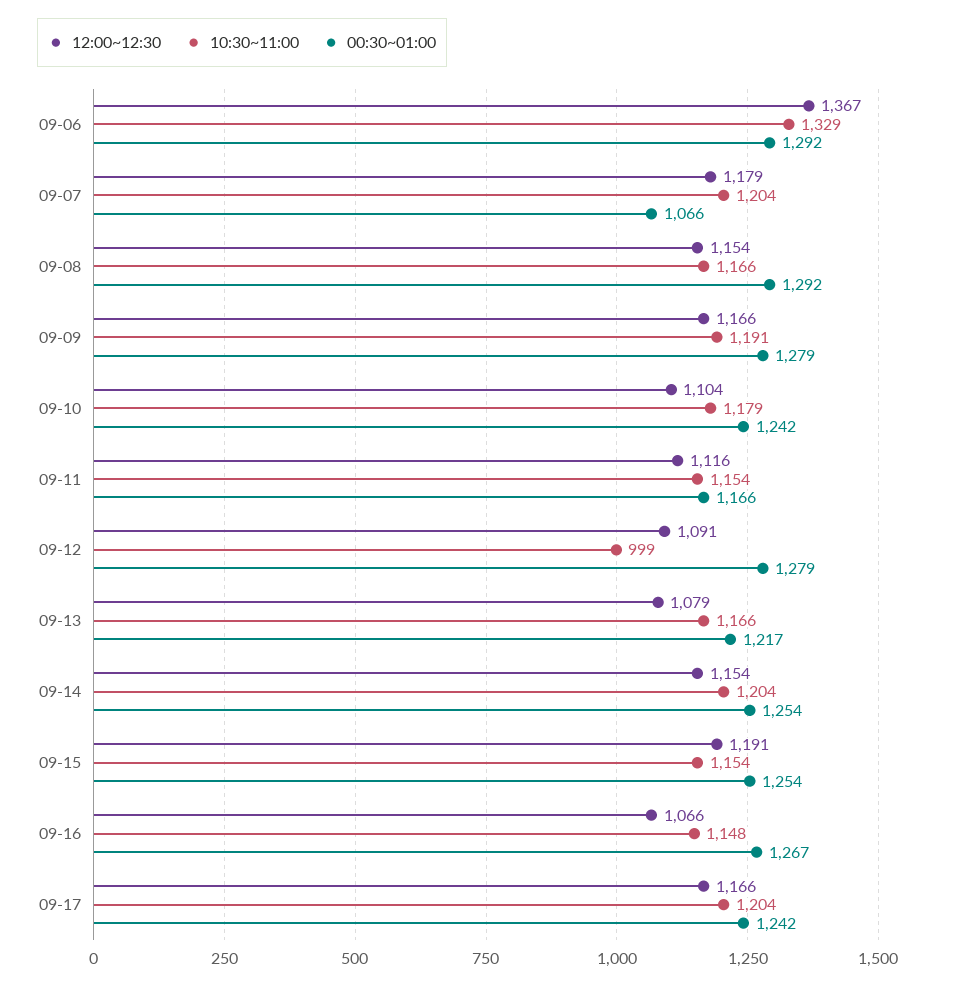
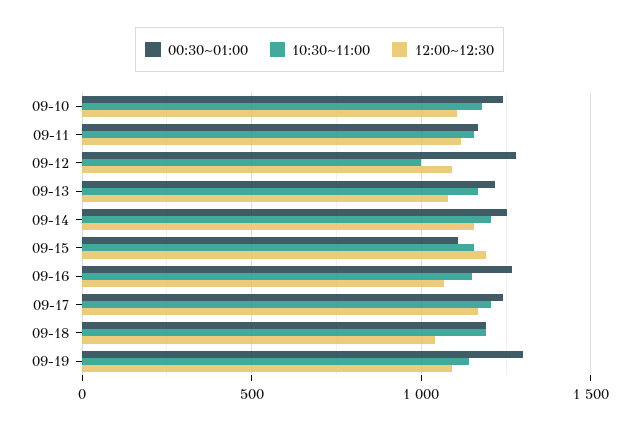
12:00~12:30, 09-06: 1367 -> none
10:30~11:00, 09-06: 1329 -> none
00:30~01:00, 09-06: 1292 -> none
12:00~12:30, 09-07: 1179 -> none
10:30~11:00, 09-07: 1204 -> none
00:30~01:00, 09-07: 1066 -> none
12:00~12:30, 09-08: 1154 -> none
10:30~11:00, 09-08: 1166 -> none
00:30~01:00, 09-08: 1292 -> none
12:00~12:30, 09-09: 1166 -> none
10:30~11:00, 09-09: 1191 -> none
00:30~01:00, 09-09: 1279 -> none
00:30~01:00, 09-15: 1254 -> 1100
00:30~01:00, 09-18: none -> 1200
10:30~11:00, 09-18: none -> 1200
12:00~12:30, 09-18: none -> 1050
00:30~01:00, 09-19: none -> 1300
10:30~11:00, 09-19: none -> 1150
12:00~12:30, 09-19: none -> 1100

